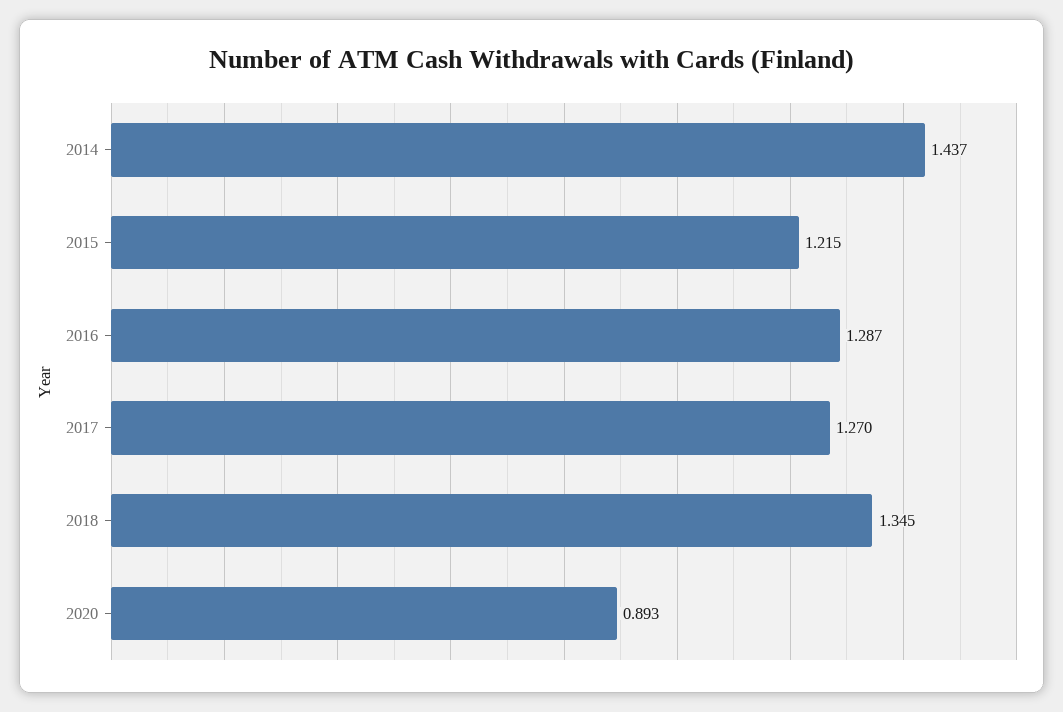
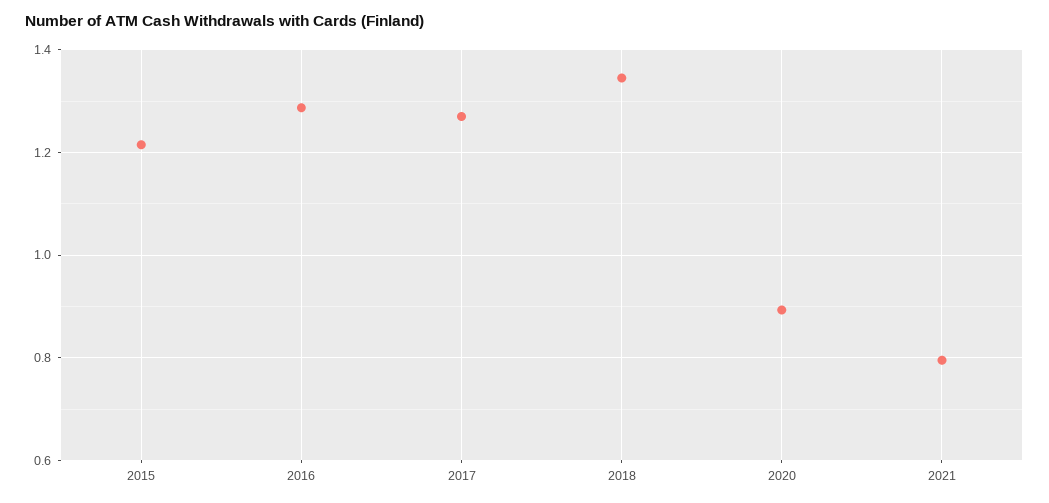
2014: 1.437 -> none
2021: none -> 0.8

